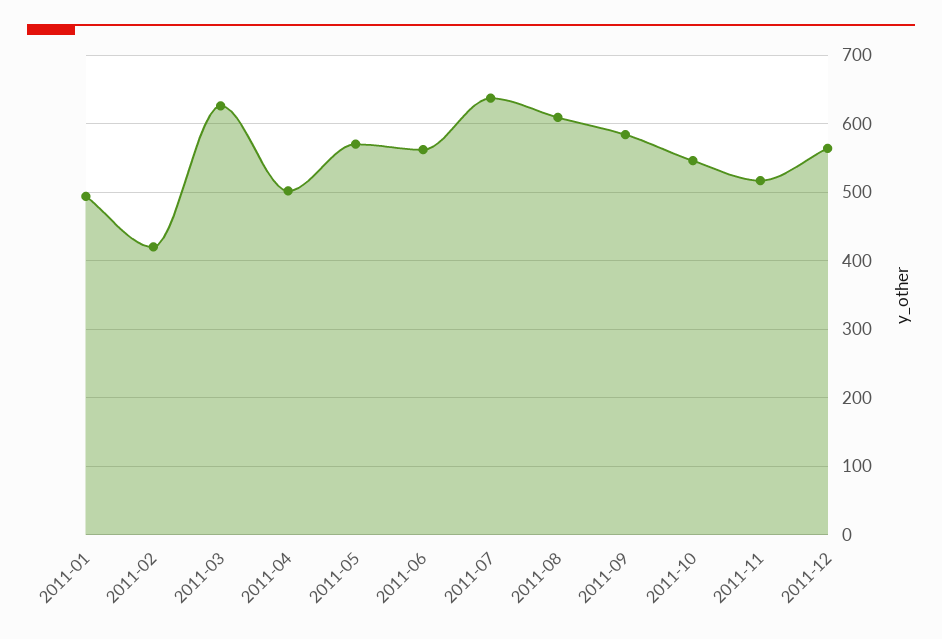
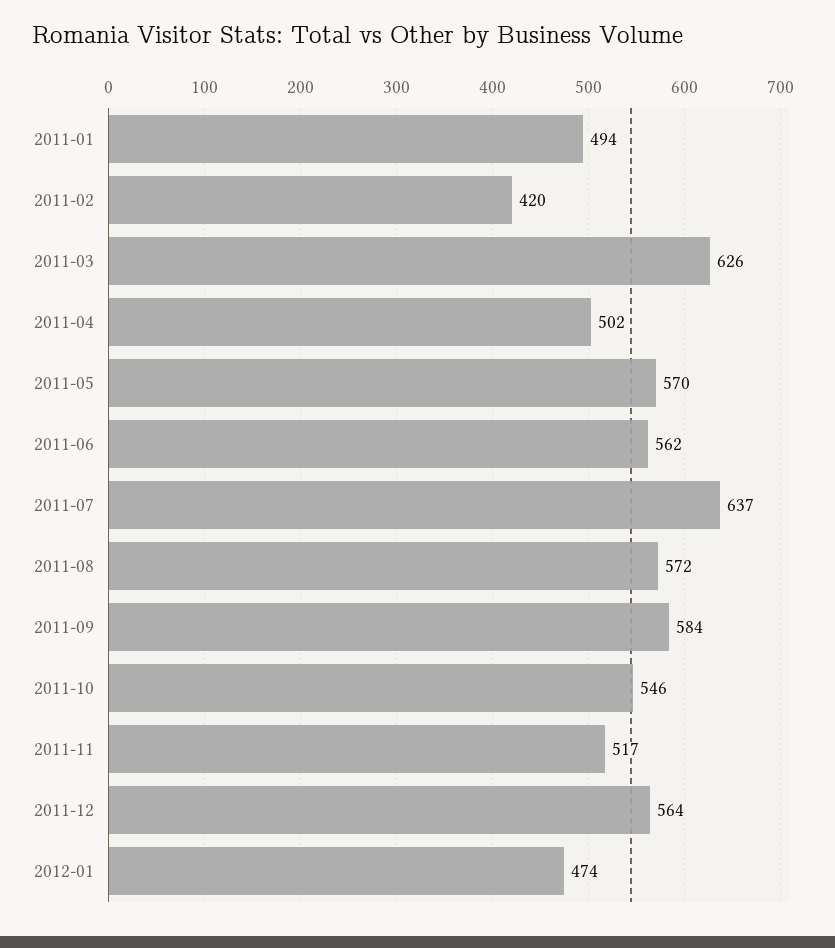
2011-08: 610 -> 572
2012-01: none -> 474

